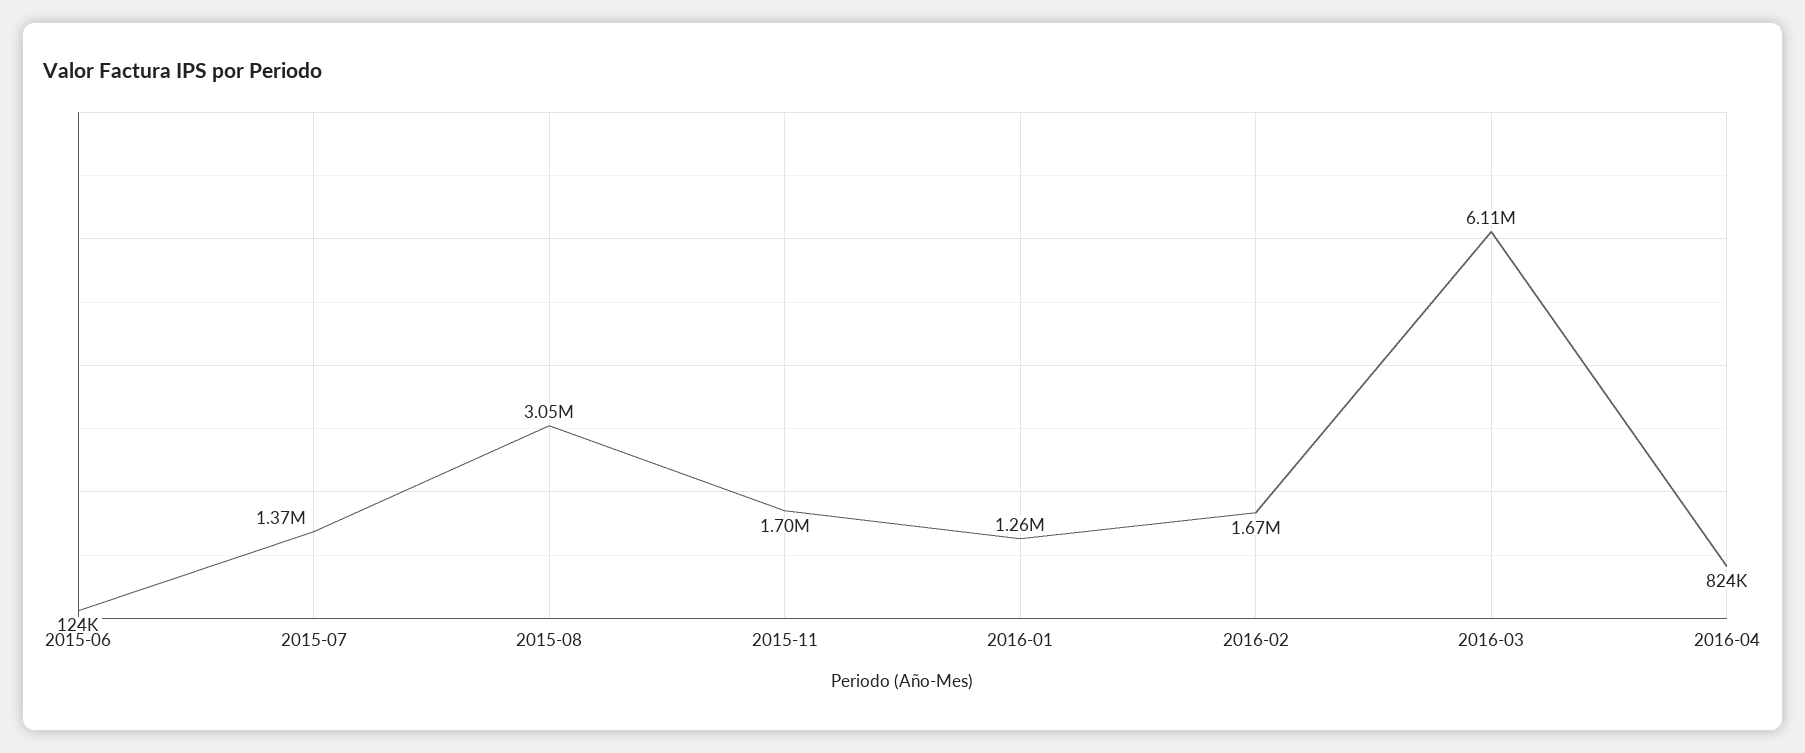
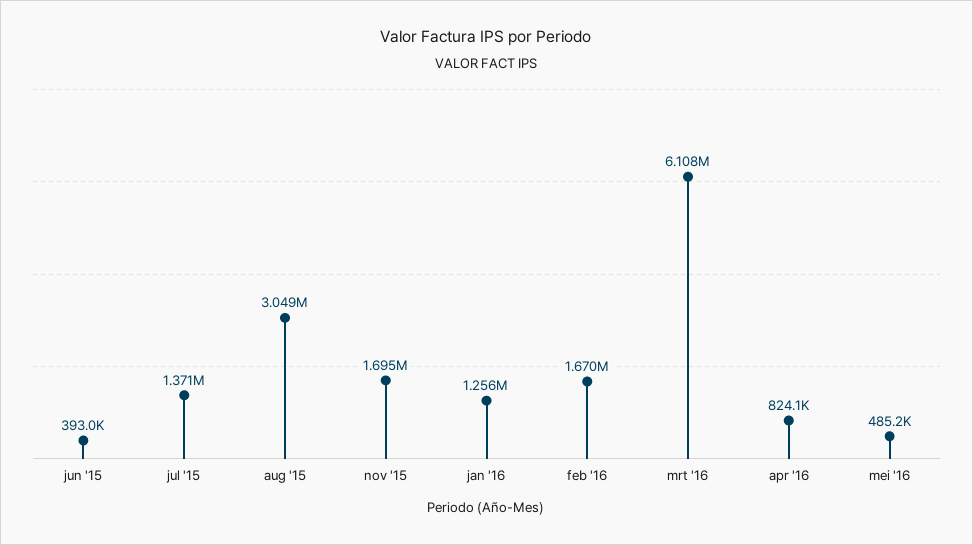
2015-06: 124000 -> 393000
mei '16: none -> 485200

